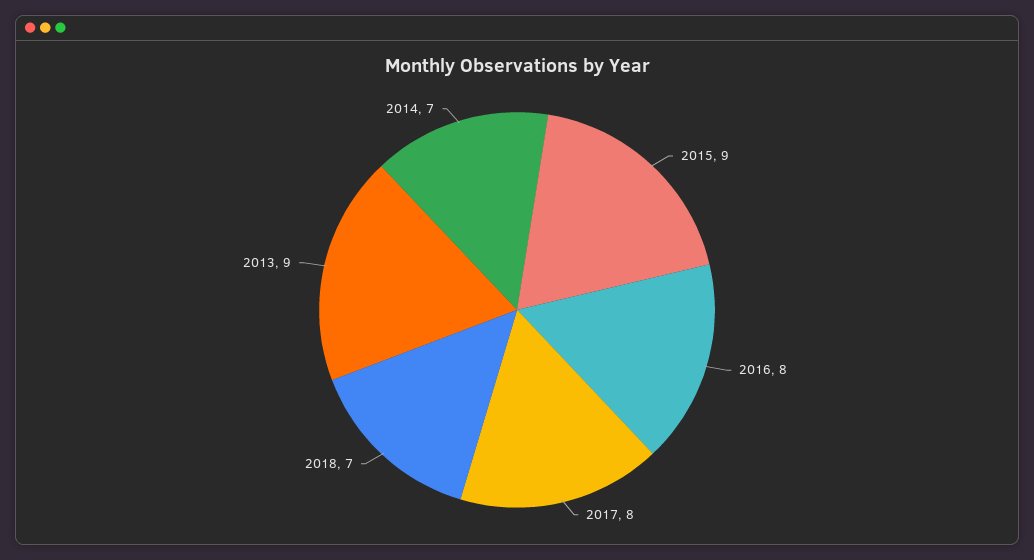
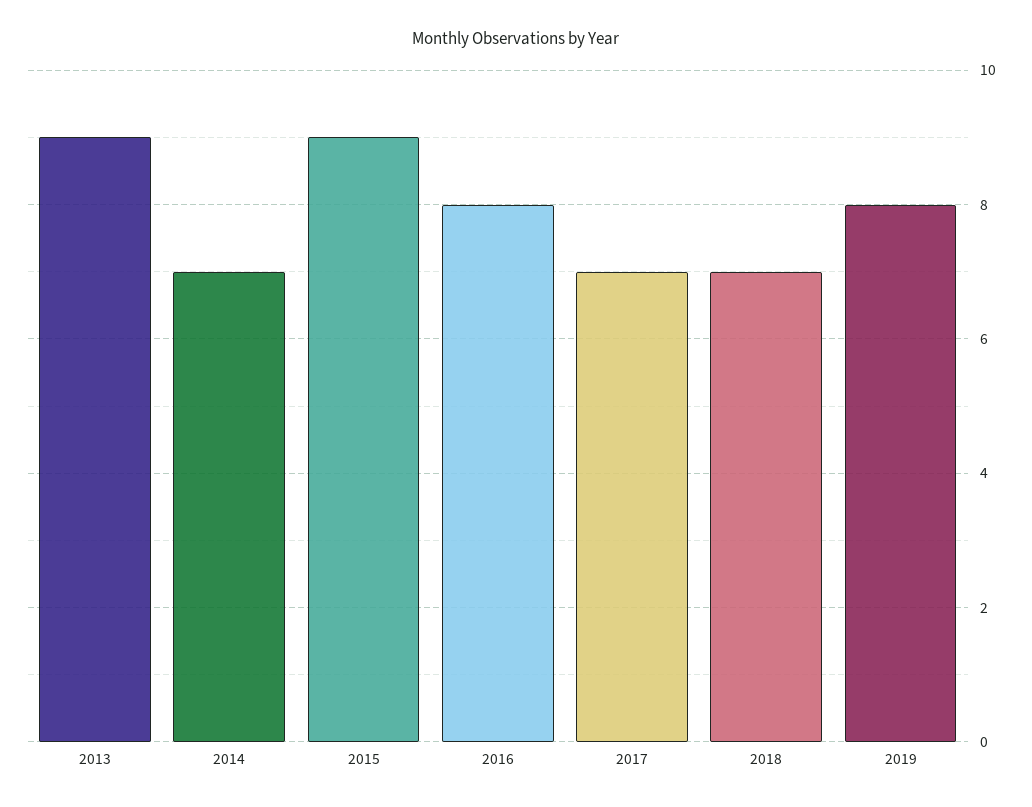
2017: 8 -> 7
2019: none -> 8

